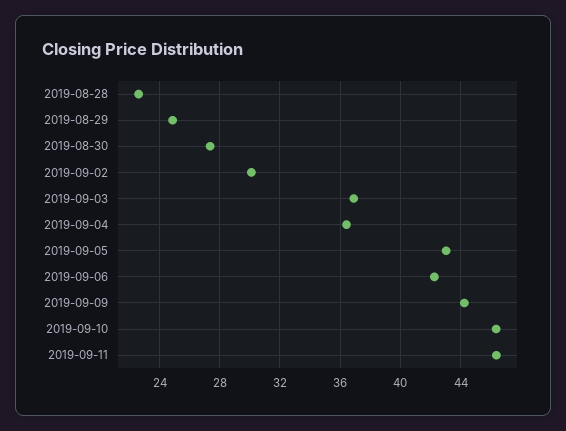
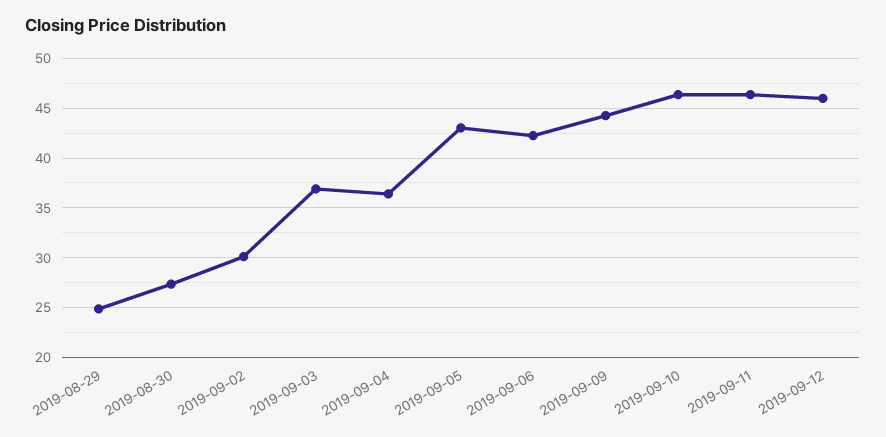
2019-08-28: 22.5 -> none
2019-09-12: none -> 46

